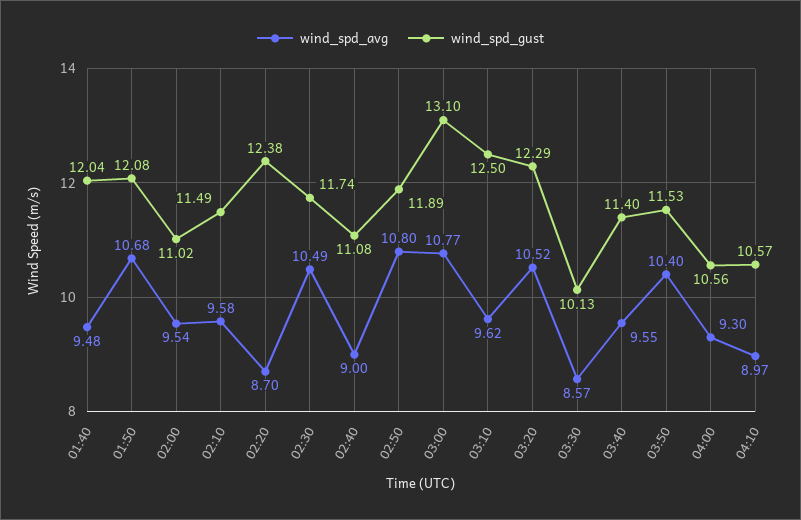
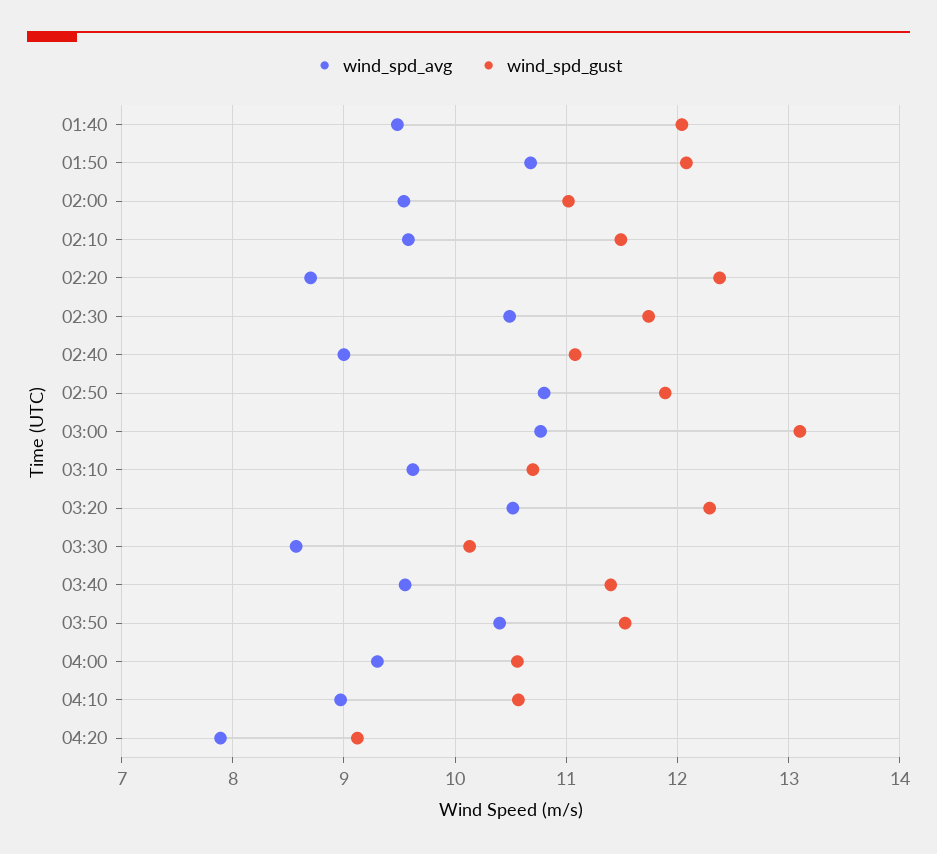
wind_spd_gust, 03:10: 12.5 -> 10.7
wind_spd_avg, 04:20: none -> 7.9
wind_spd_gust, 04:20: none -> 9.1

